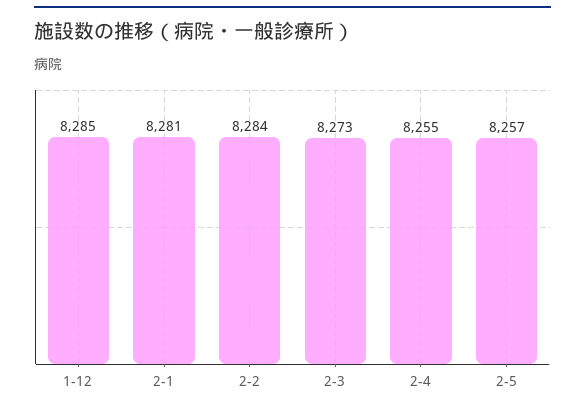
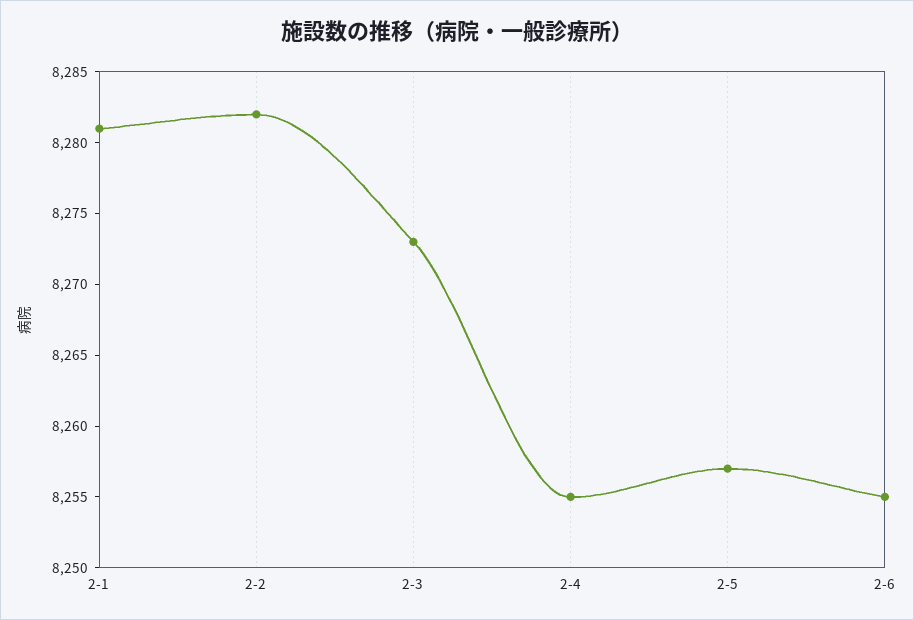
1-12: 8285 -> none
2-2: 8284 -> 8282
2-6: none -> 8255

